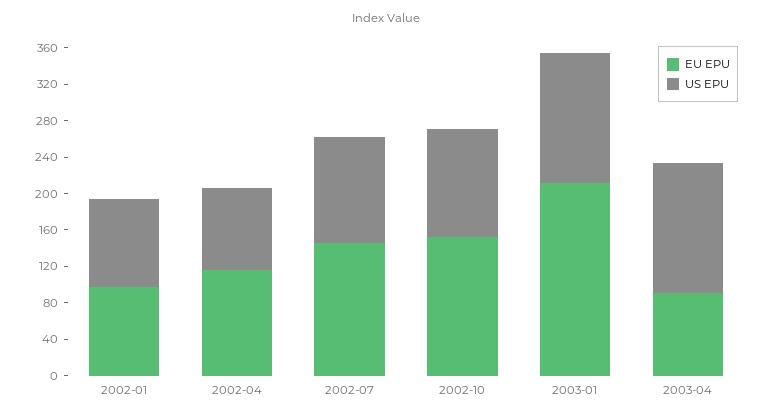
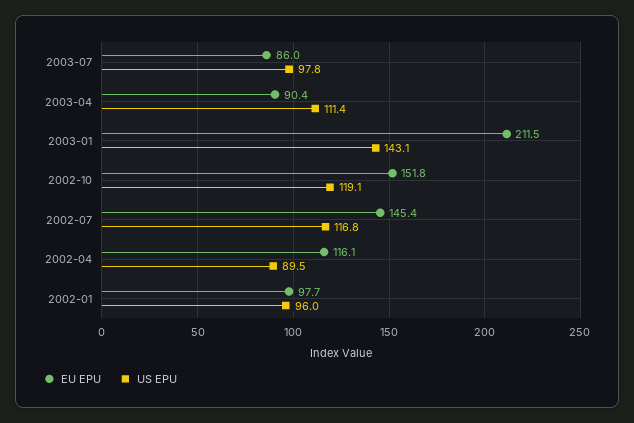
US EPU, 2003-04: 140 -> 111.4
EU EPU, 2003-07: none -> 86
US EPU, 2003-07: none -> 97.8

